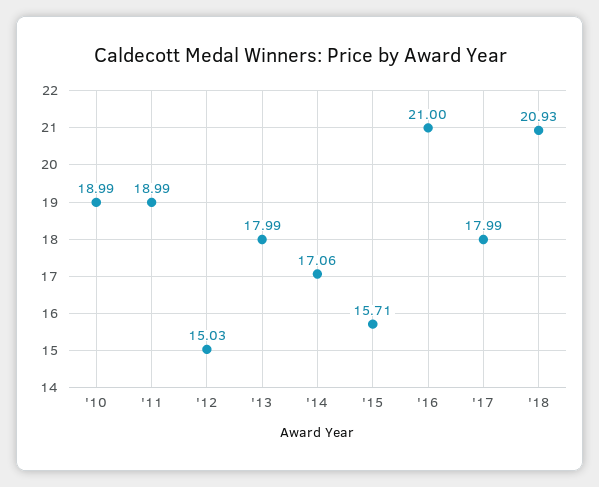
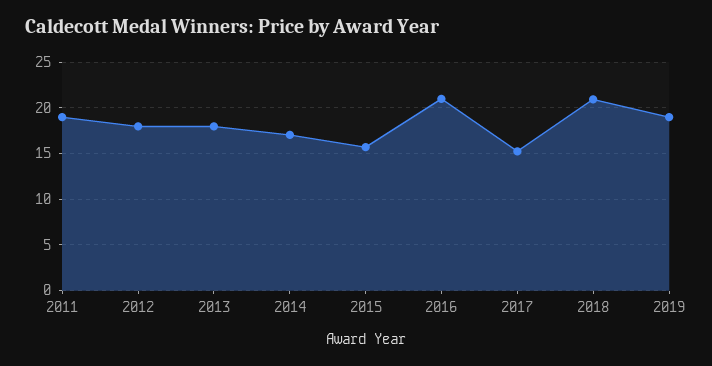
'10: 18.99 -> none
'12: 15.03 -> 18
'17: 17.99 -> 15
2019: none -> 19

